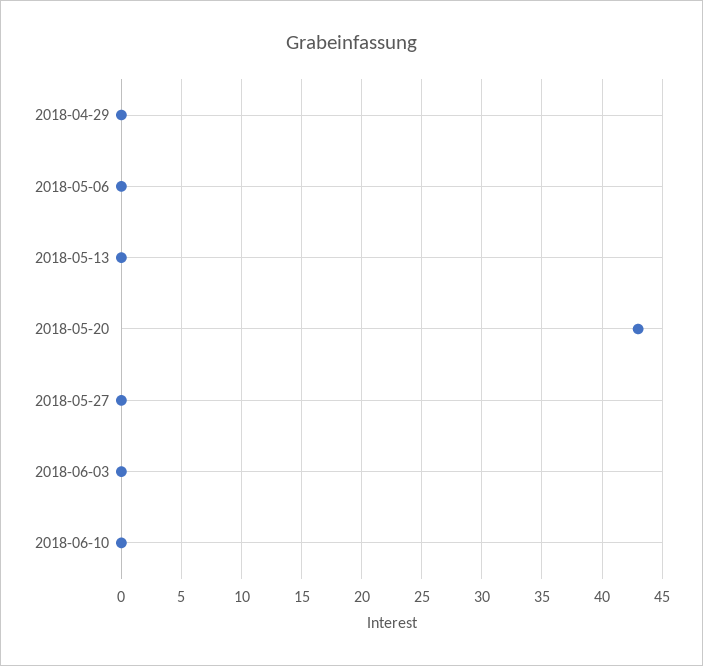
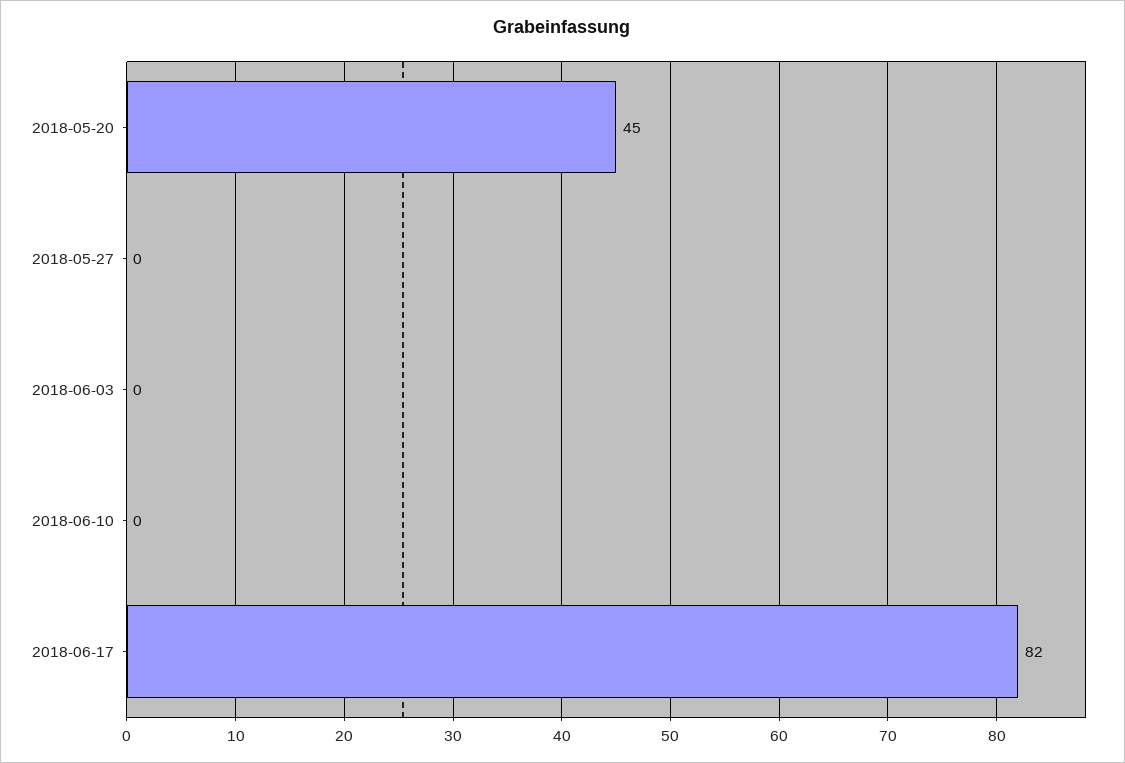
2018-04-29: 0 -> none
2018-05-06: 0 -> none
2018-05-13: 0 -> none
2018-05-20: 43 -> 45
2018-06-17: none -> 82

